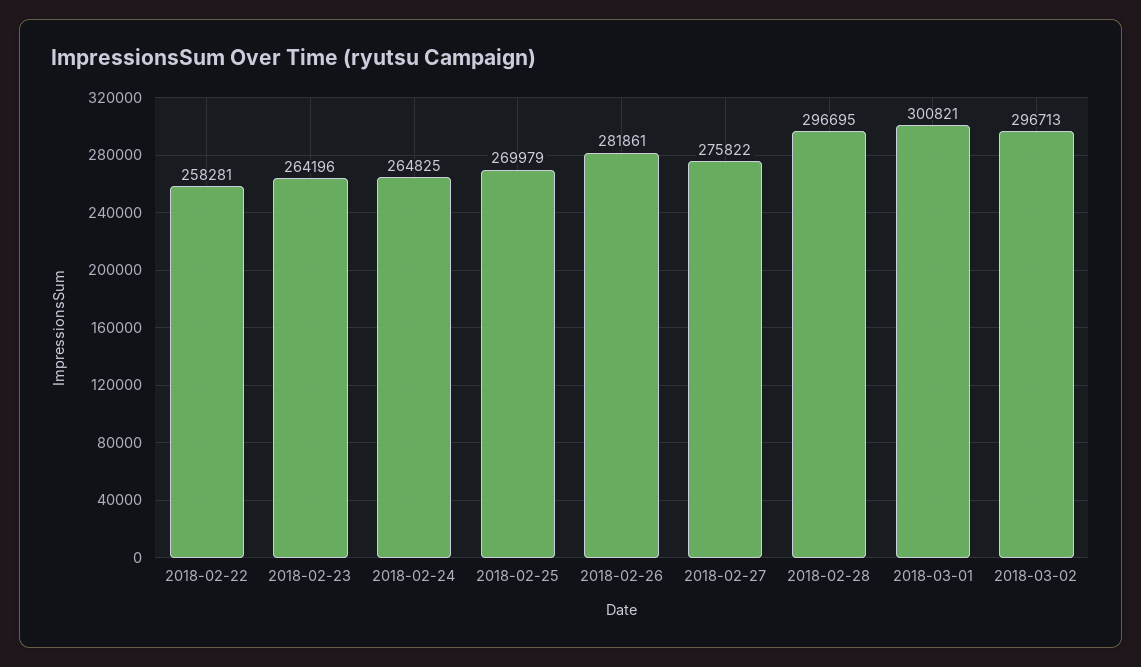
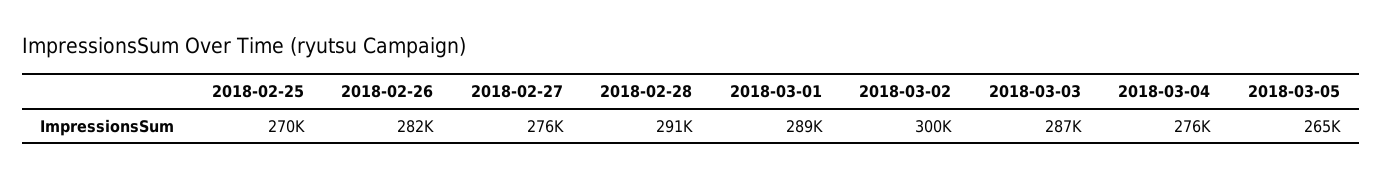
2018-02-22: 258281 -> none
2018-02-23: 264196 -> none
2018-02-24: 264825 -> none
2018-02-28: 296695 -> 291000
2018-03-01: 300821 -> 289000
2018-03-02: 296713 -> 300000
2018-03-03: none -> 287000
2018-03-04: none -> 276000
2018-03-05: none -> 265000

